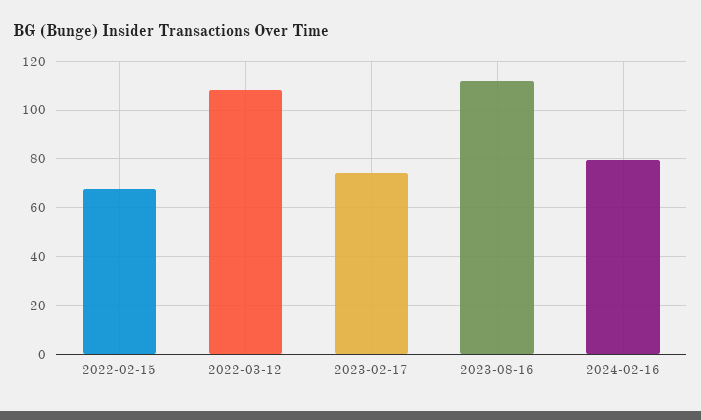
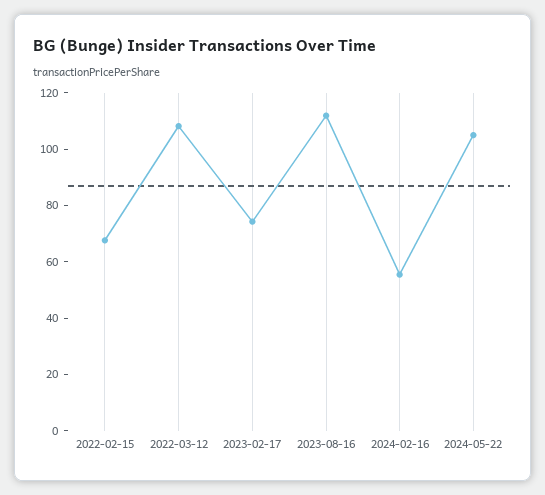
2024-02-16: 80 -> 55
2024-05-22: none -> 105

